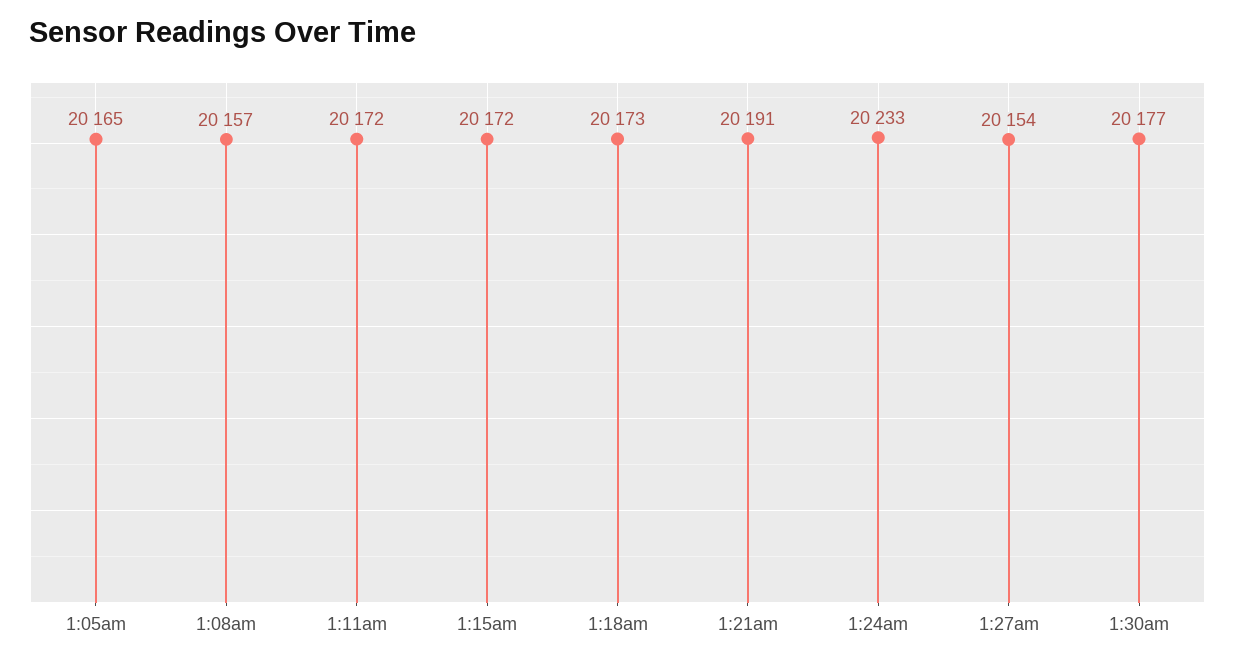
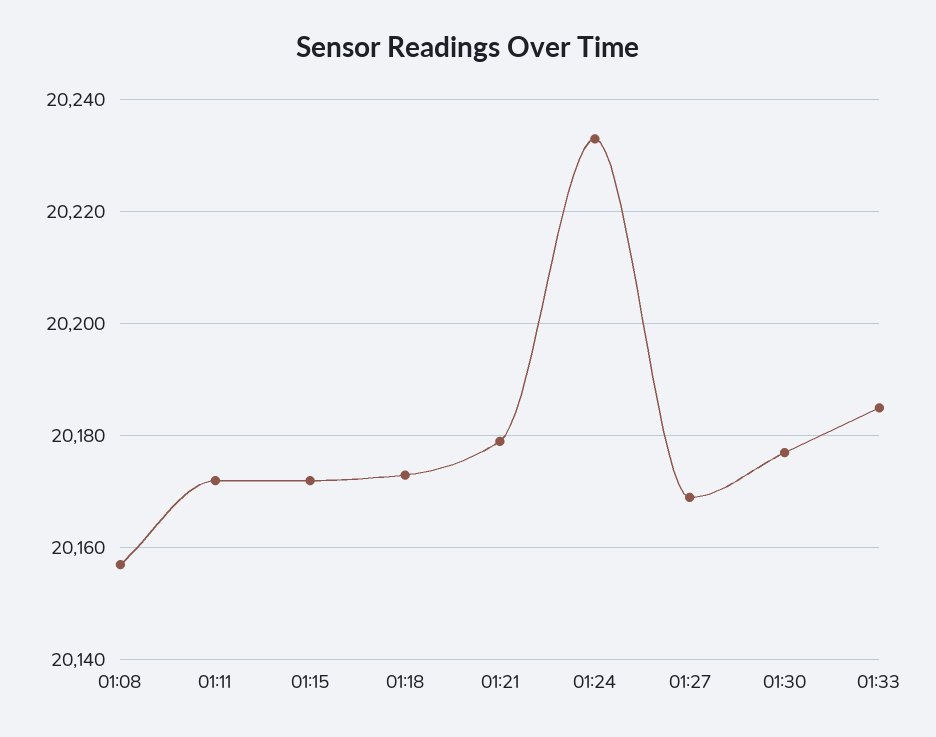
1:05am: 20165 -> none
1:21am: 20191 -> 20180
1:27am: 20154 -> 20170
01:33: none -> 20185

